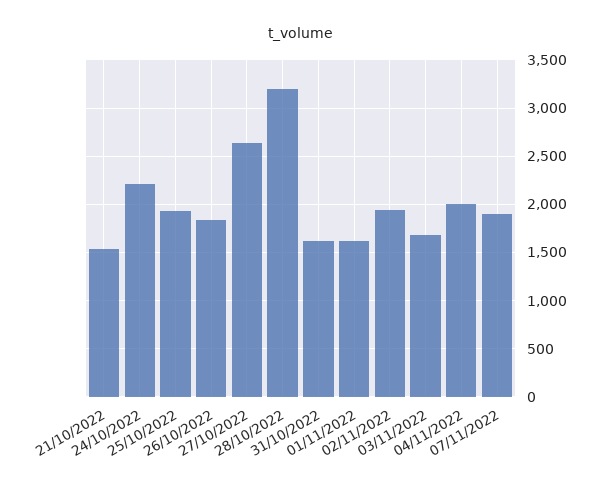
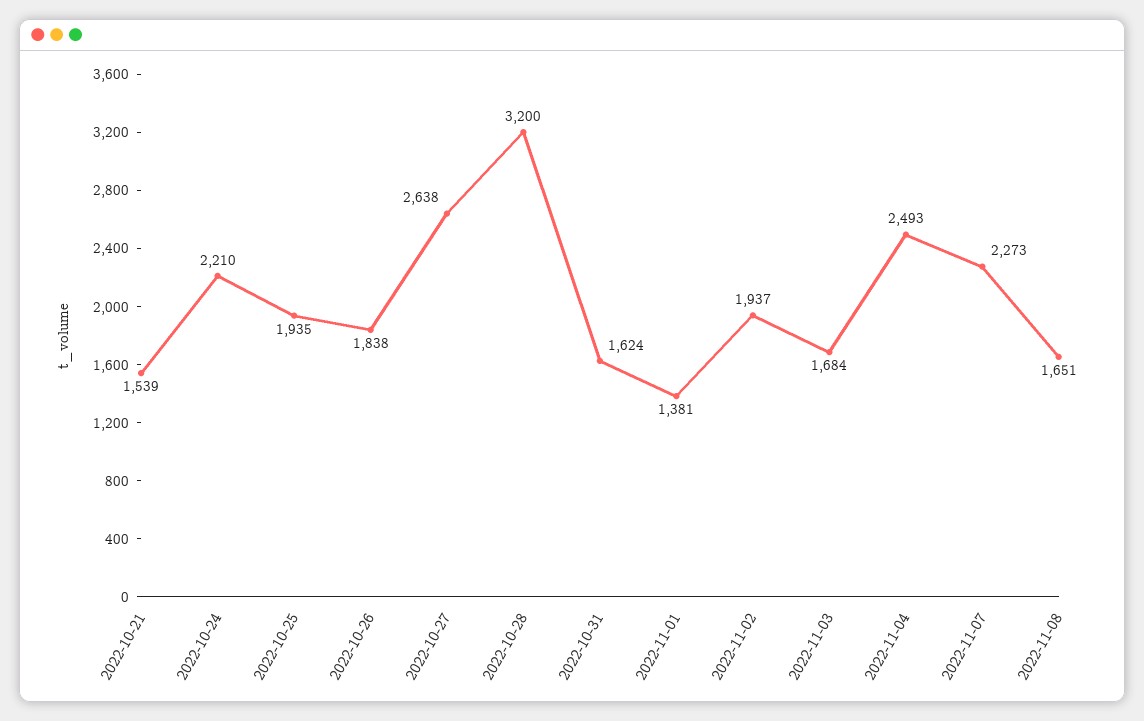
01/11/2022: 1600 -> 1381
04/11/2022: 2000 -> 2493
07/11/2022: 1900 -> 2273
2022-11-08: none -> 1651

